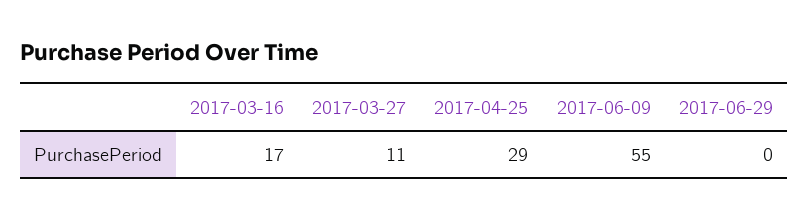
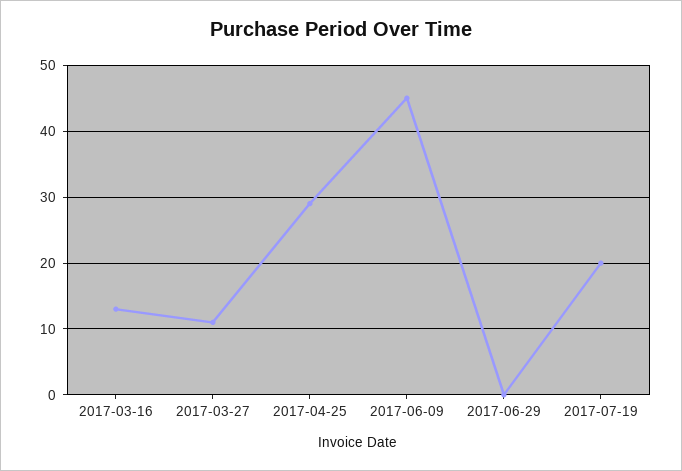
2017-03-16: 17 -> 13
2017-06-09: 55 -> 45
2017-07-19: none -> 20

